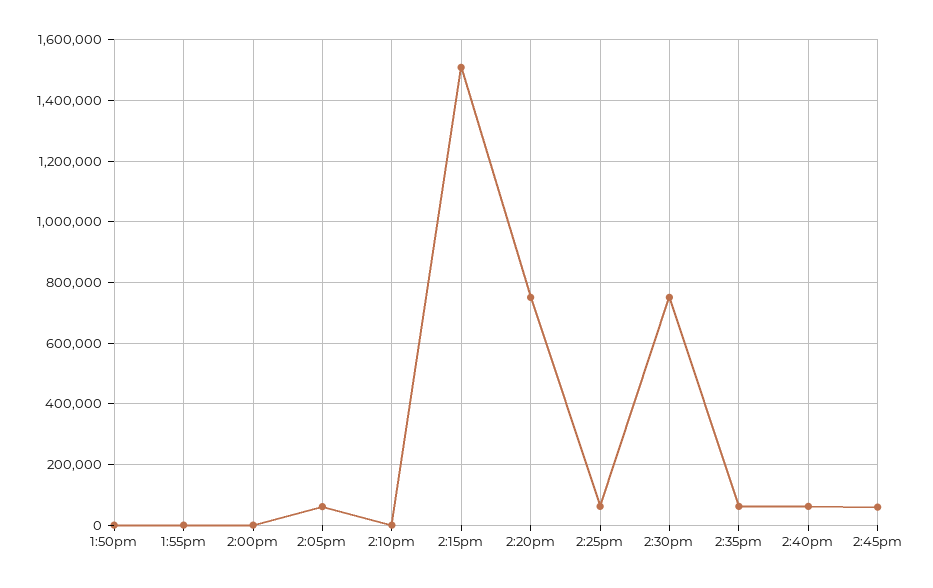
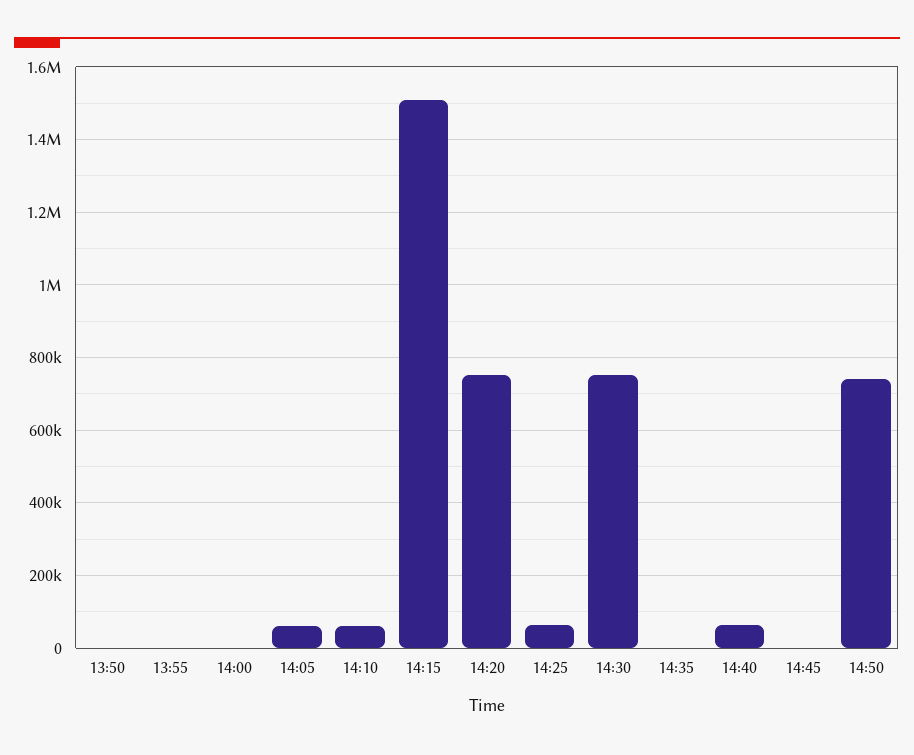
2:10pm: 0 -> 60000
2:35pm: 60000 -> 0
2:45pm: 60000 -> 0
14:50: none -> 740000

